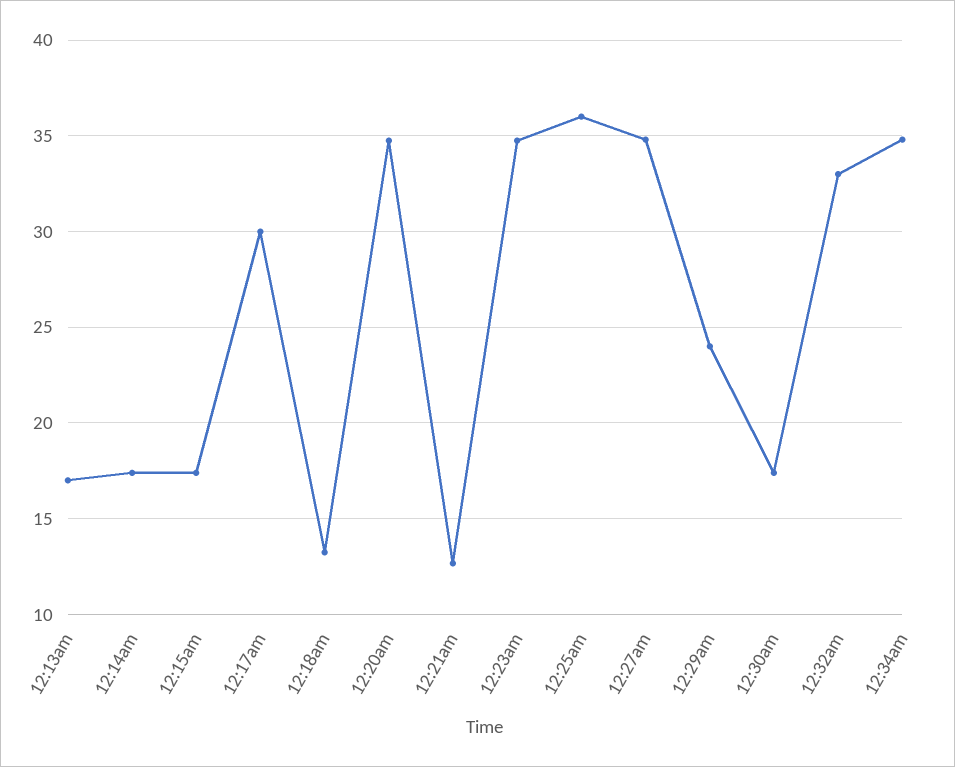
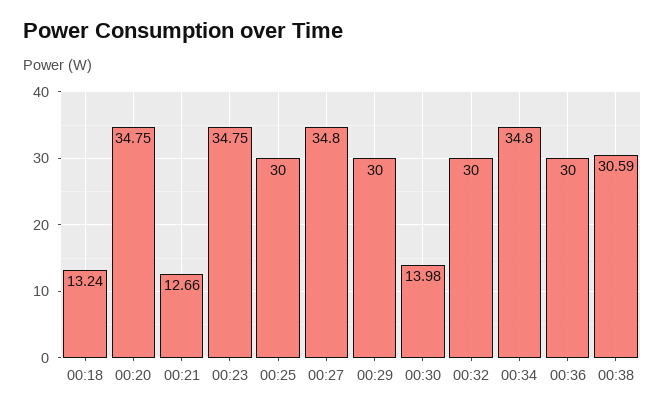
12:13am: 17 -> none
12:14am: 17.5 -> none
12:15am: 17.5 -> none
12:17am: 30 -> none
12:25am: 36 -> 30
12:29am: 24 -> 30
12:30am: 17.5 -> 13.98
12:32am: 33 -> 30
00:36: none -> 30
00:38: none -> 30.59

